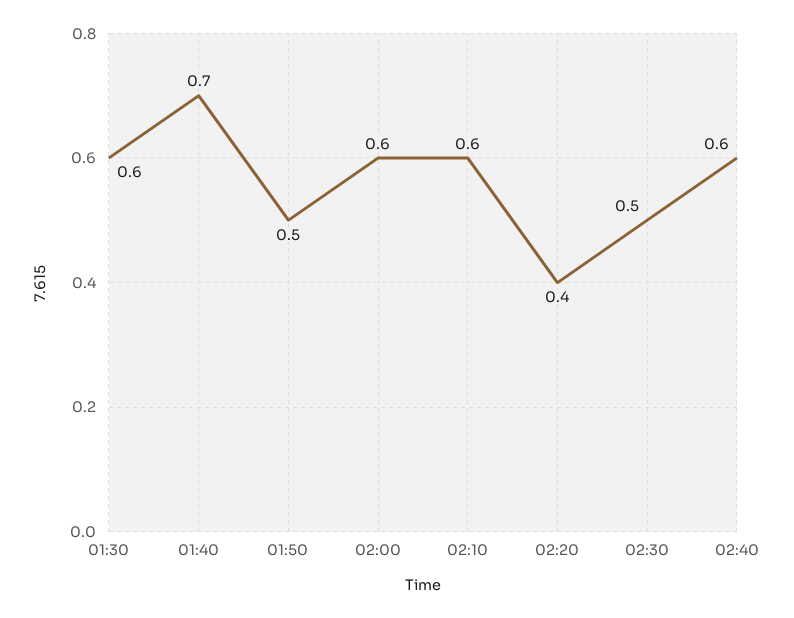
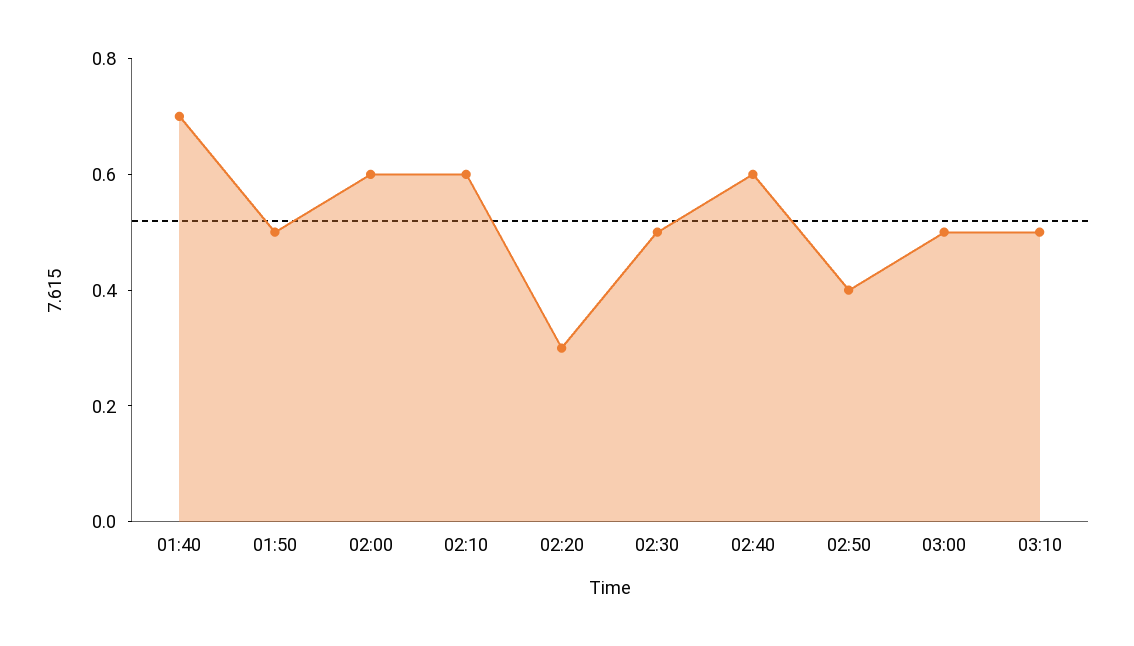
01:30: 0.6 -> none
02:20: 0.4 -> 0.3
02:50: none -> 0.4
03:00: none -> 0.5
03:10: none -> 0.5

